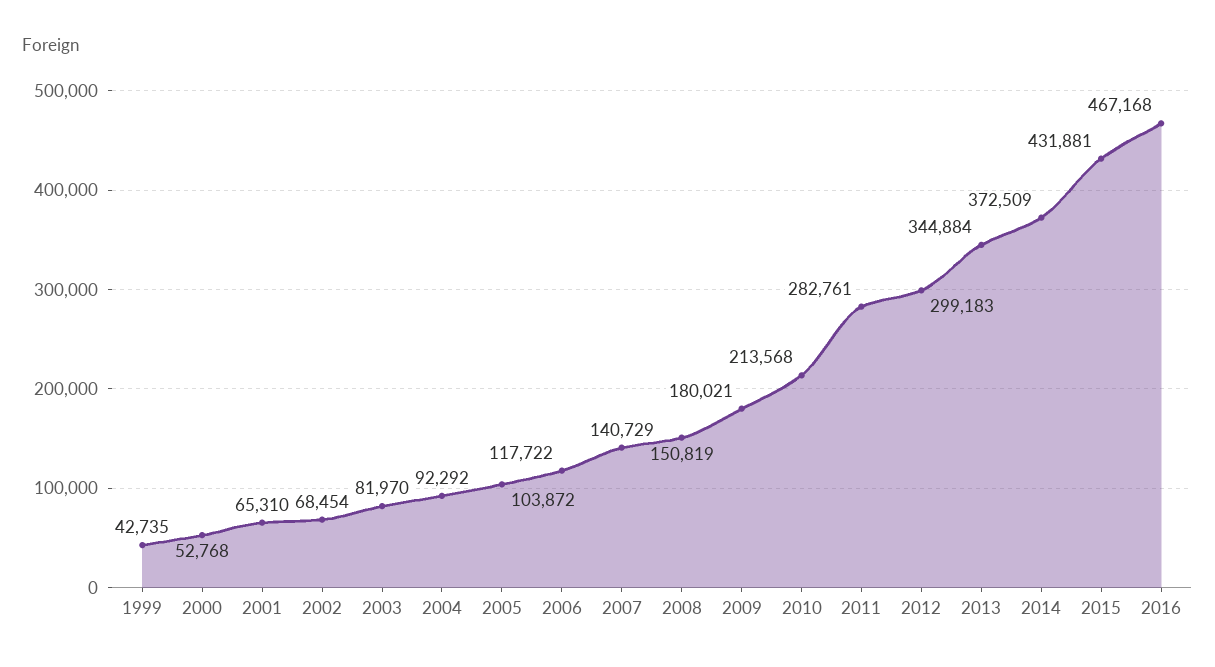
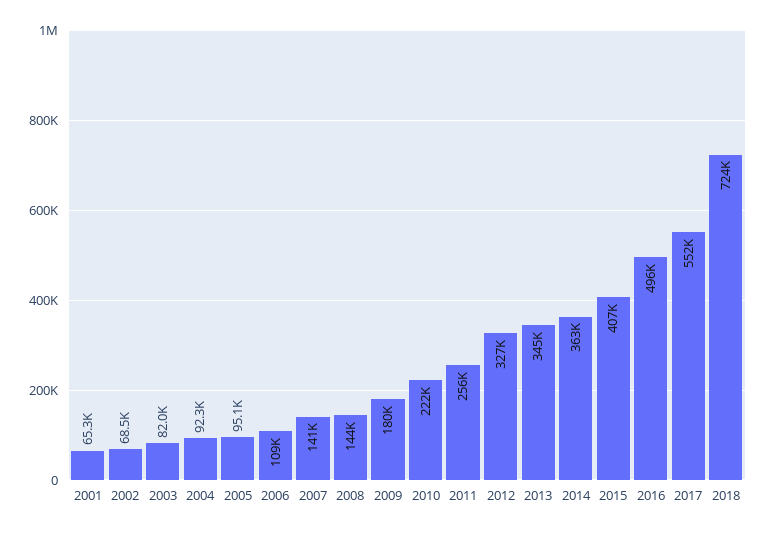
1999: 42735 -> none
2000: 52768 -> none
2005: 103872 -> 95100
2006: 117722 -> 109000
2008: 150819 -> 144000
2010: 213568 -> 222000
2011: 282761 -> 256000
2012: 299183 -> 327000
2014: 372509 -> 363000
2015: 431881 -> 407000
2016: 467168 -> 496000
2017: none -> 552000
2018: none -> 724000

